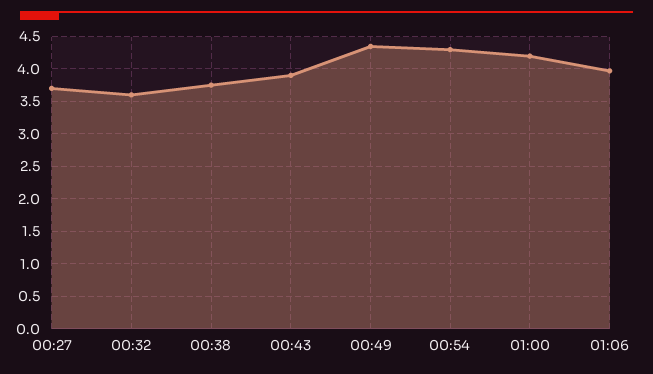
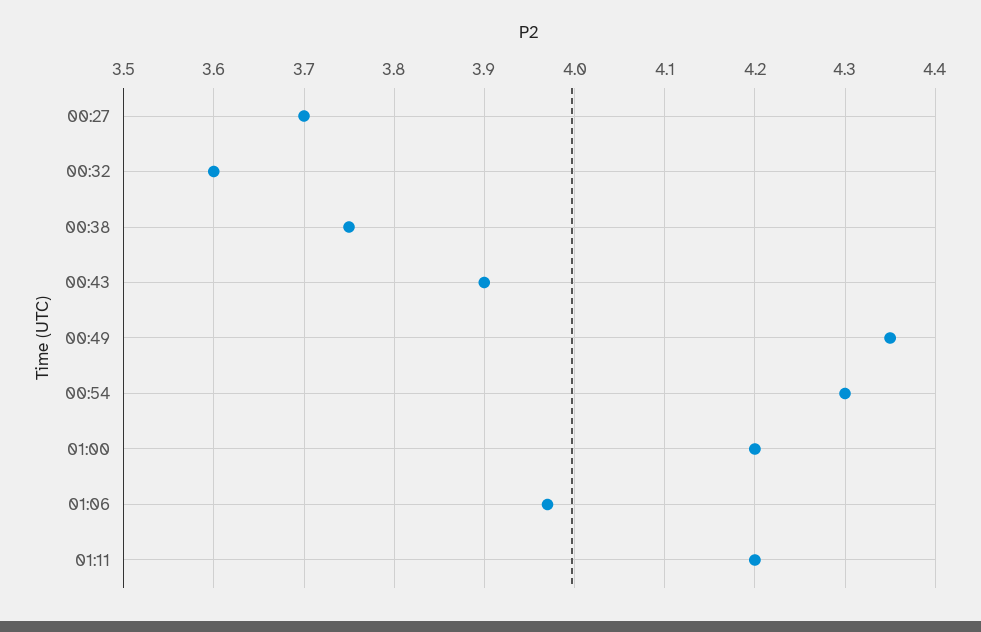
01:11: none -> 4.2

